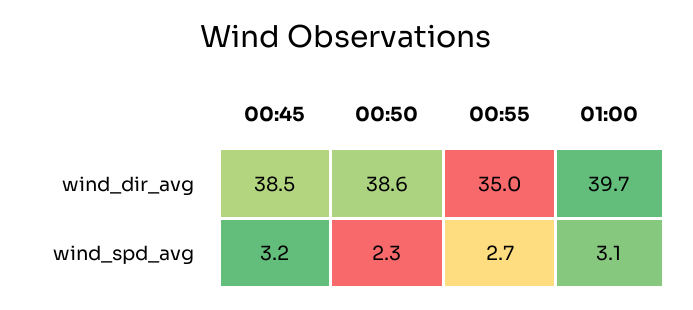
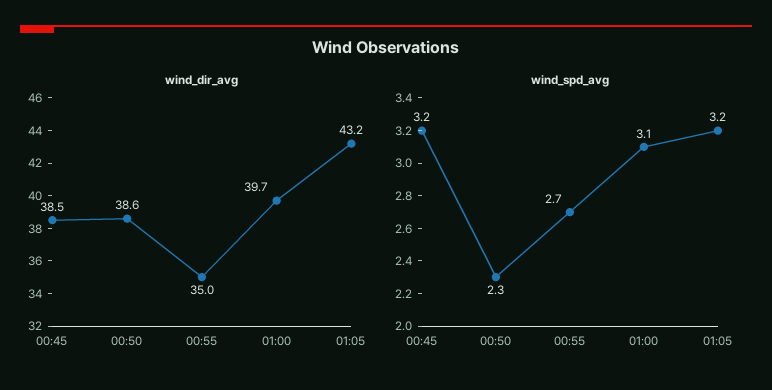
wind_dir_avg, 01:05: none -> 43.2
wind_spd_avg, 01:05: none -> 3.2

